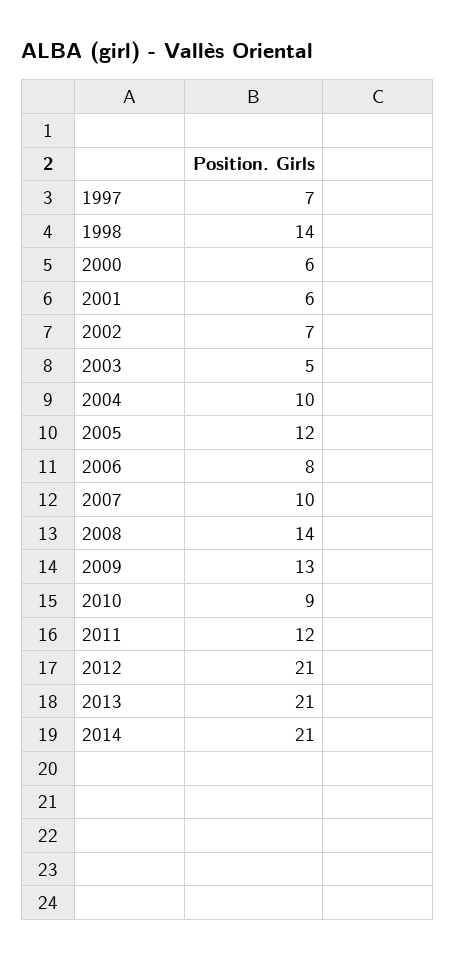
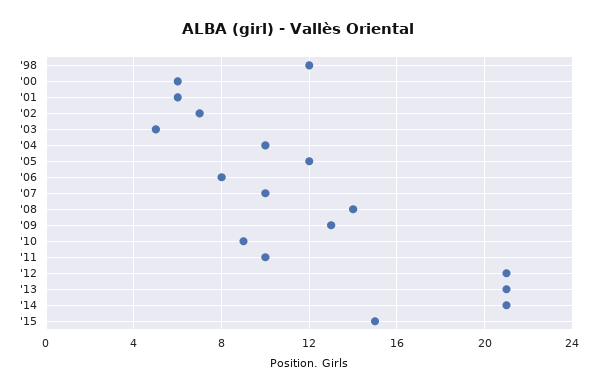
1997: 7 -> none
1998: 14 -> 12
2011: 12 -> 10
'15: none -> 15

